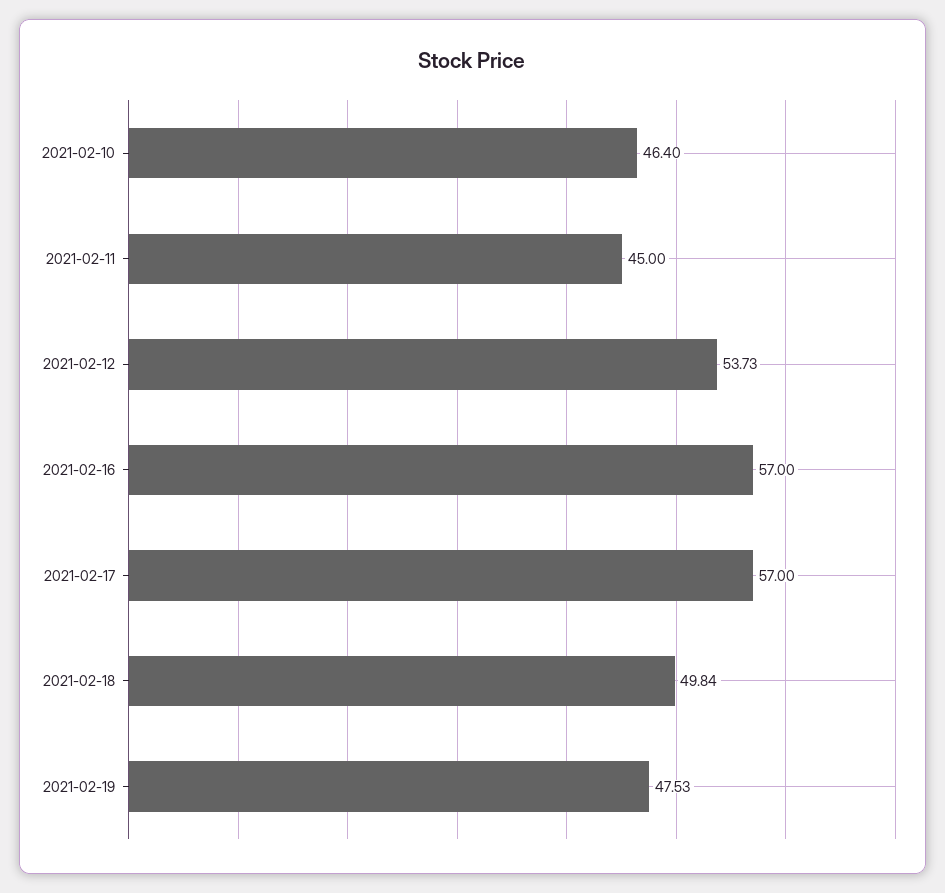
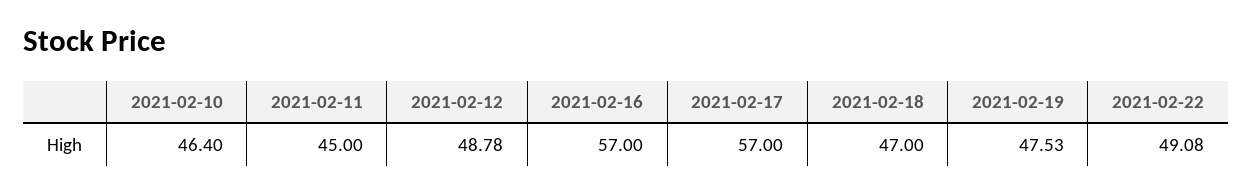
2021-02-12: 53.73 -> 48.78
2021-02-18: 49.84 -> 47
2021-02-22: none -> 49.08

